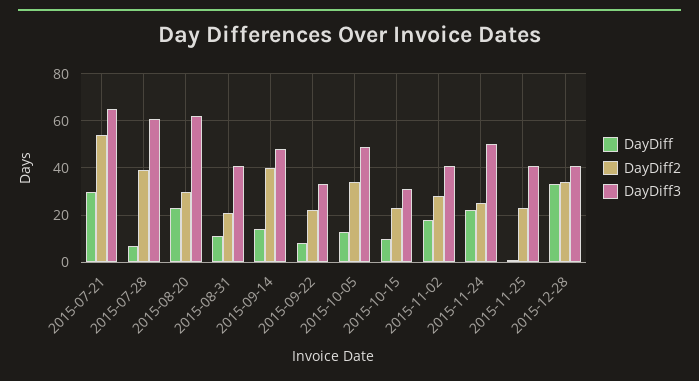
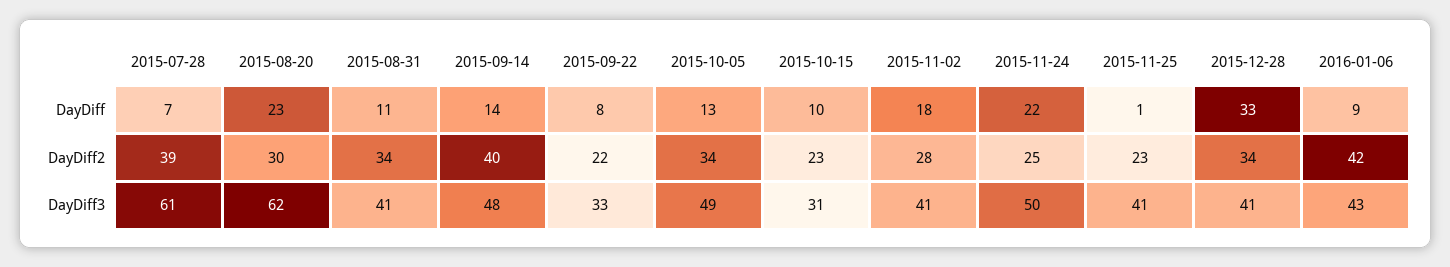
DayDiff, 2015-07-21: 30 -> none
DayDiff2, 2015-07-21: 55 -> none
DayDiff3, 2015-07-21: 65 -> none
DayDiff2, 2015-08-31: 20 -> 34
DayDiff, 2016-01-06: none -> 9
DayDiff2, 2016-01-06: none -> 42
DayDiff3, 2016-01-06: none -> 43

